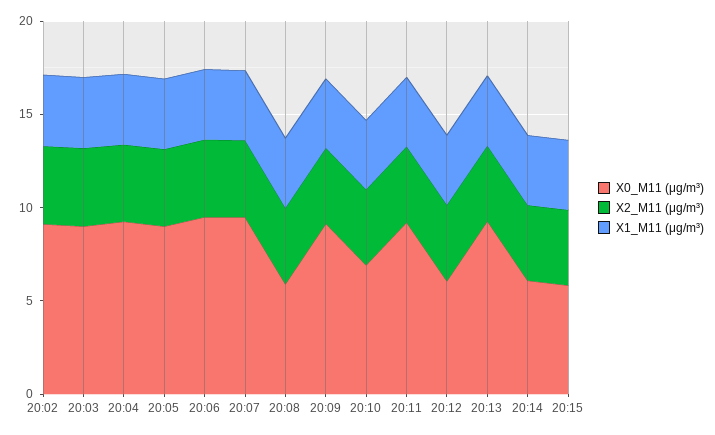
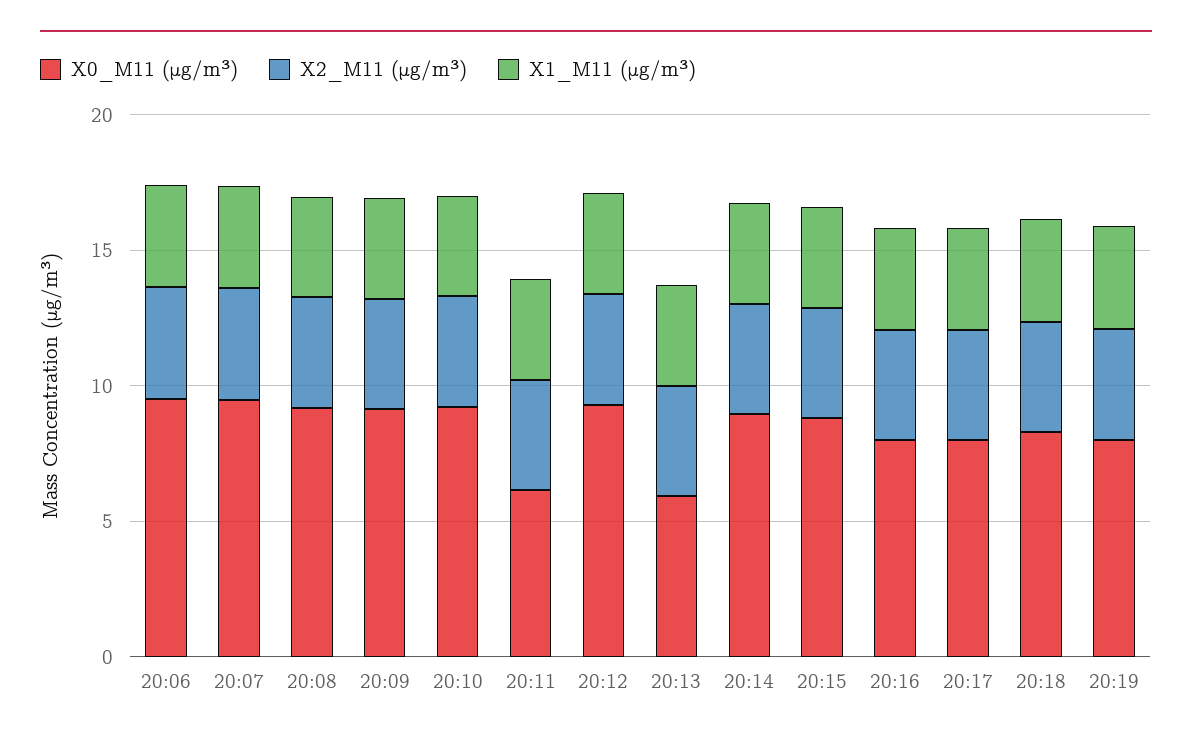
X0_M11 (μg/m³), 20:02: 9 -> none
X2_M11 (μg/m³), 20:02: 4 -> none
X1_M11 (μg/m³), 20:02: 4 -> none
X0_M11 (μg/m³), 20:03: 9 -> none
X2_M11 (μg/m³), 20:03: 4 -> none
X1_M11 (μg/m³), 20:03: 4 -> none
X0_M11 (μg/m³), 20:04: 9 -> none
X2_M11 (μg/m³), 20:04: 4 -> none
X1_M11 (μg/m³), 20:04: 4 -> none
X0_M11 (μg/m³), 20:05: 9 -> none
X2_M11 (μg/m³), 20:05: 4 -> none
X1_M11 (μg/m³), 20:05: 4 -> none
X0_M11 (μg/m³), 20:08: 6 -> 9
X0_M11 (μg/m³), 20:10: 7 -> 9
X0_M11 (μg/m³), 20:11: 9 -> 6
X0_M11 (μg/m³), 20:12: 6 -> 9
X0_M11 (μg/m³), 20:13: 9 -> 6
X0_M11 (μg/m³), 20:14: 6 -> 9
X0_M11 (μg/m³), 20:15: 6 -> 9
X0_M11 (μg/m³), 20:16: none -> 8
X2_M11 (μg/m³), 20:16: none -> 4
X1_M11 (μg/m³), 20:16: none -> 4
X0_M11 (μg/m³), 20:17: none -> 8
X2_M11 (μg/m³), 20:17: none -> 4
X1_M11 (μg/m³), 20:17: none -> 4
X0_M11 (μg/m³), 20:18: none -> 8
X2_M11 (μg/m³), 20:18: none -> 4
X1_M11 (μg/m³), 20:18: none -> 4
X0_M11 (μg/m³), 20:19: none -> 8
X2_M11 (μg/m³), 20:19: none -> 4
X1_M11 (μg/m³), 20:19: none -> 4

